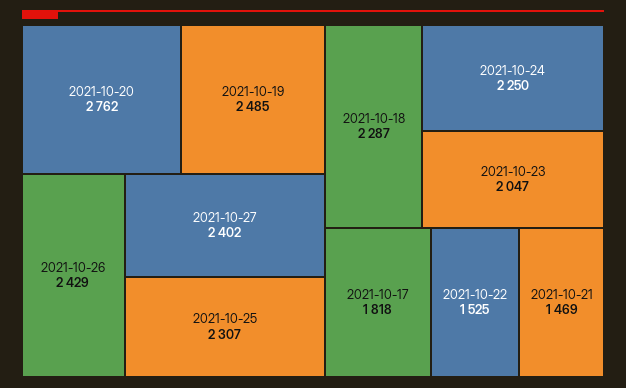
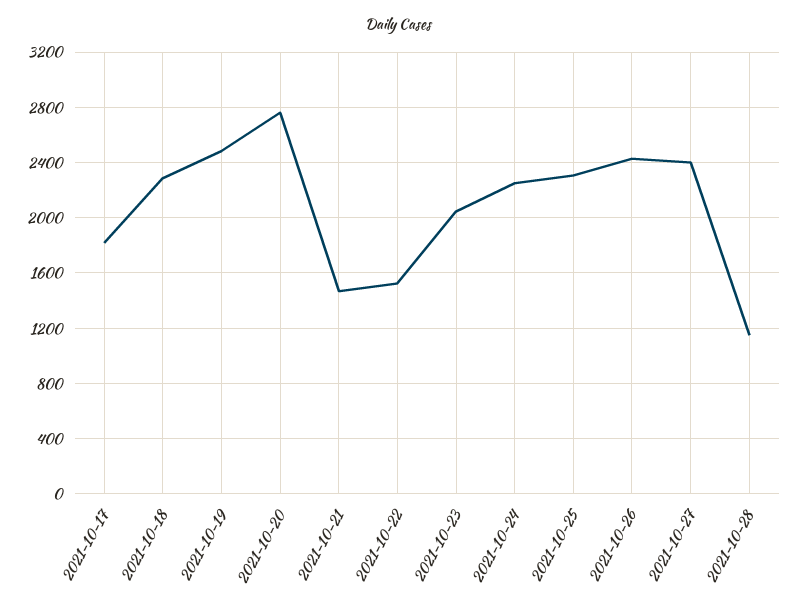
2021-10-28: none -> 1150

